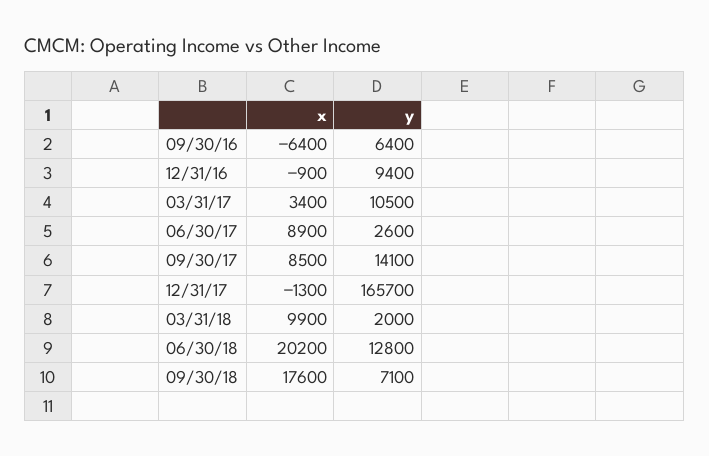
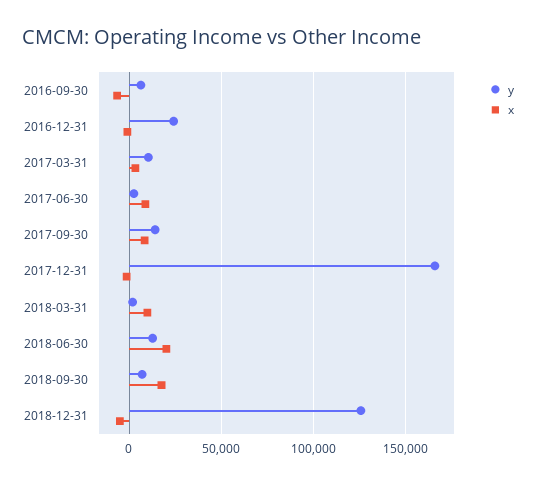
y, 12/31/16: 9400 -> 25000
y, 2018-12-31: none -> 125000
x, 2018-12-31: none -> -5000

